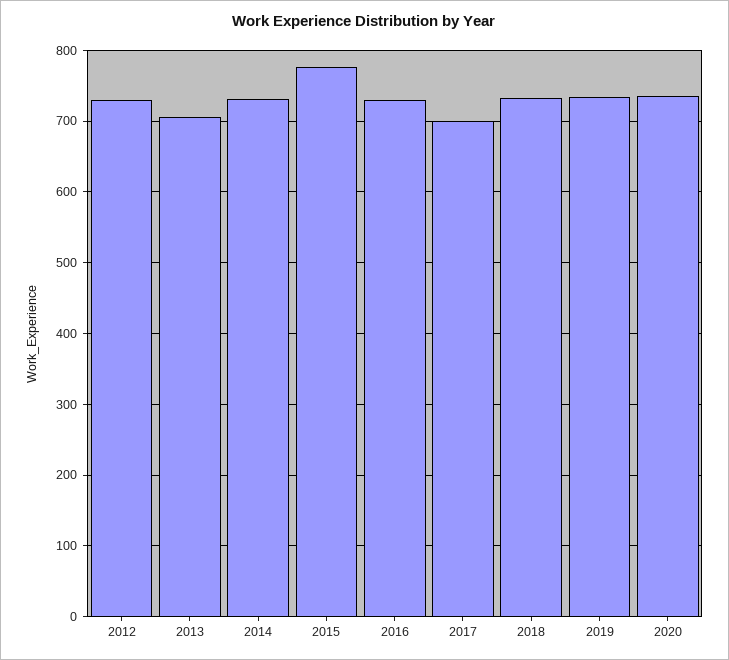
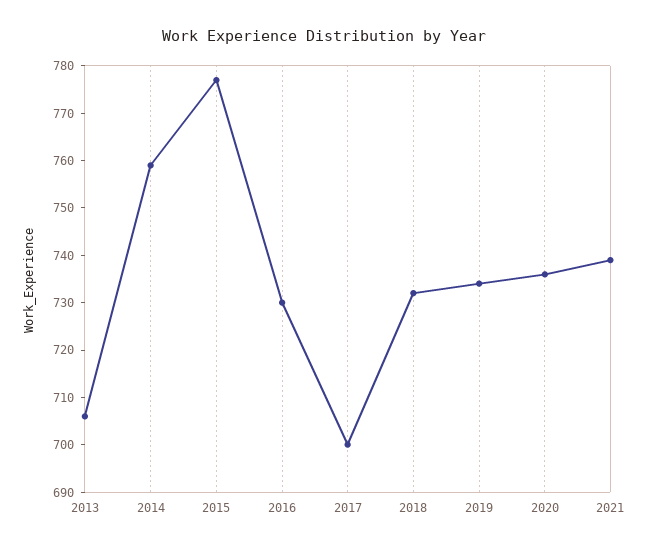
2012: 730 -> none
2014: 730 -> 760
2021: none -> 740

